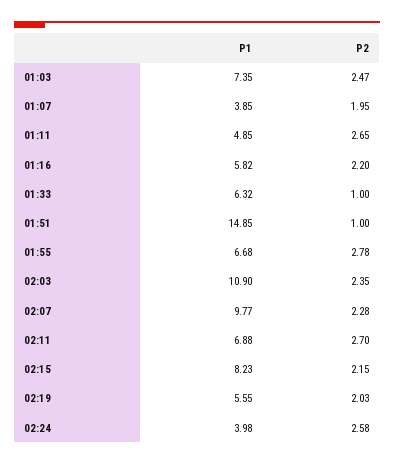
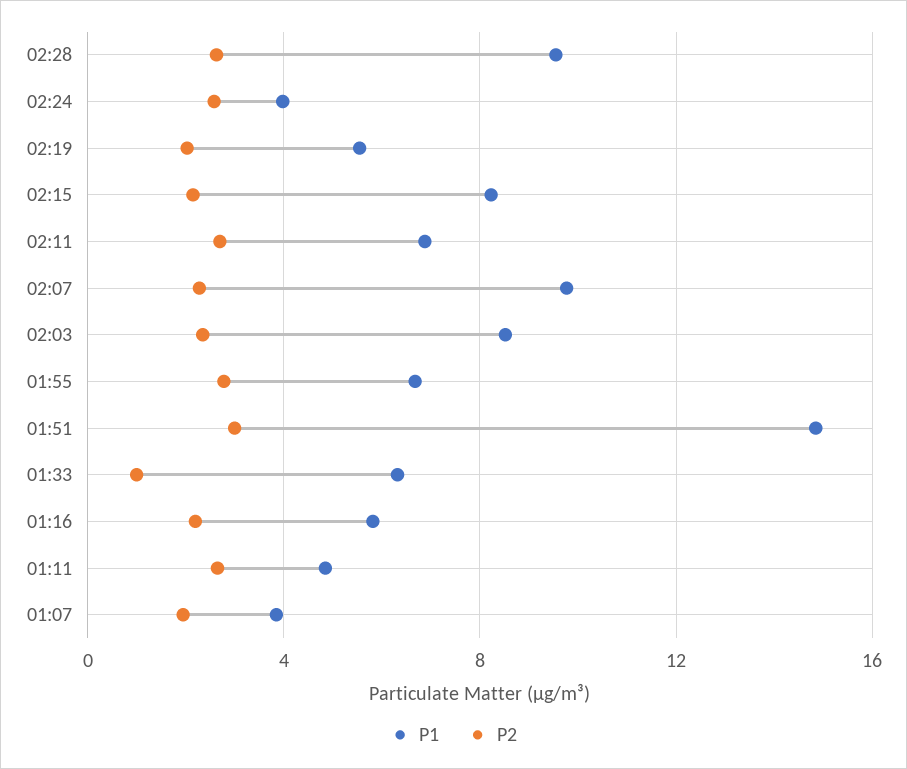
P1, 01:03: 7.35 -> none
P2, 01:03: 2.47 -> none
P2, 01:51: 1 -> 3
P1, 02:03: 10.9 -> 8.5
P1, 02:28: none -> 9.5
P2, 02:28: none -> 2.5

